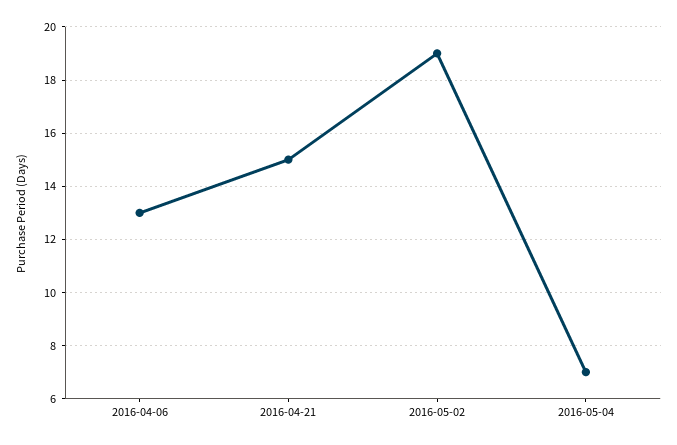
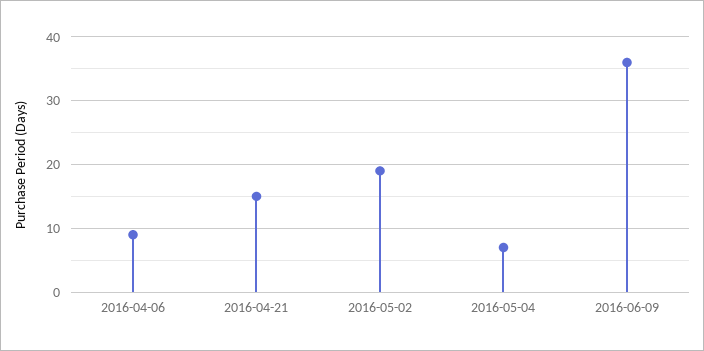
2016-04-06: 13 -> 9
2016-06-09: none -> 36

